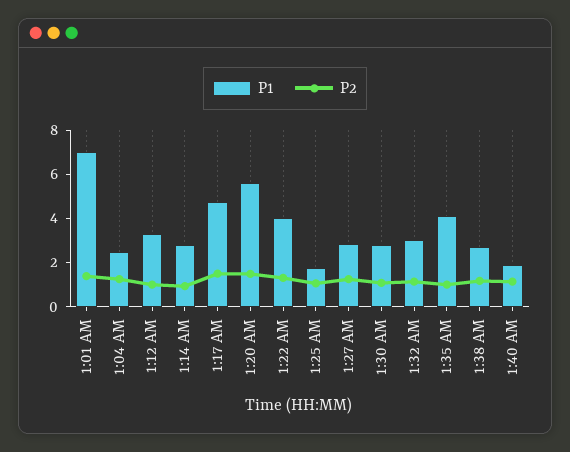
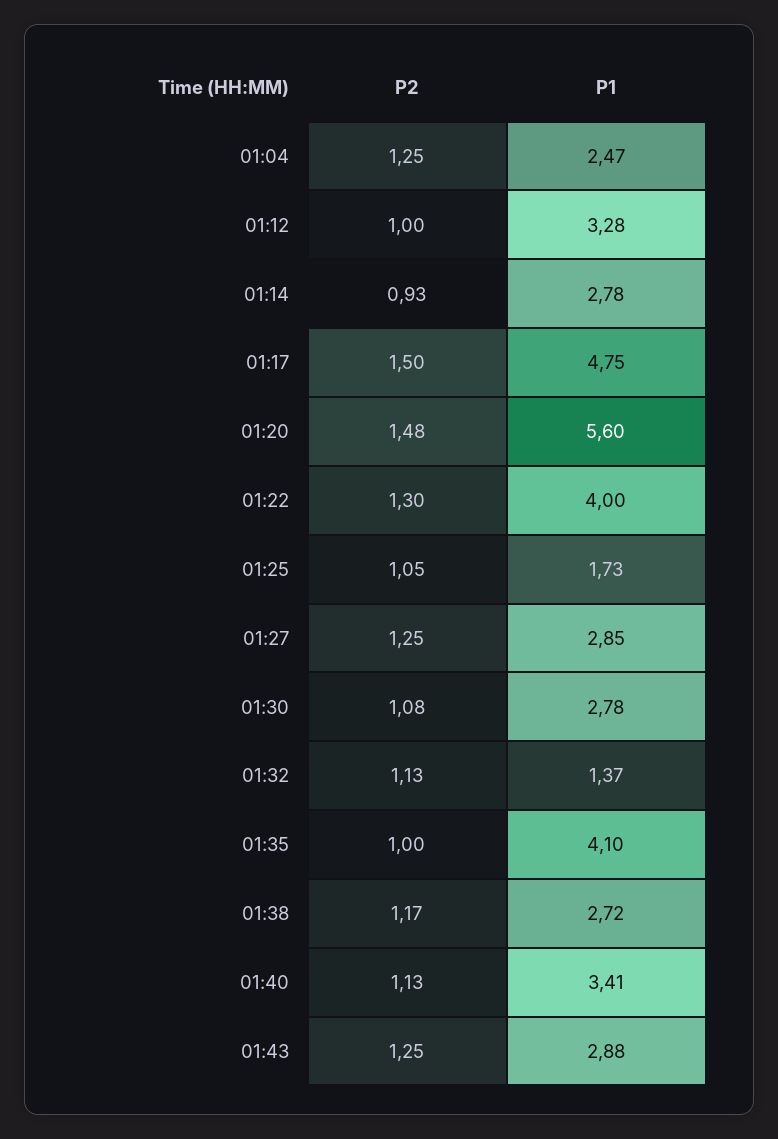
P1, 1:01 AM: 7 -> none
P2, 1:01 AM: 1.5 -> none
P1, 1:32 AM: 3 -> 1.37
P1, 1:40 AM: 2 -> 3.41
P2, 01:43: none -> 1.25
P1, 01:43: none -> 2.88

